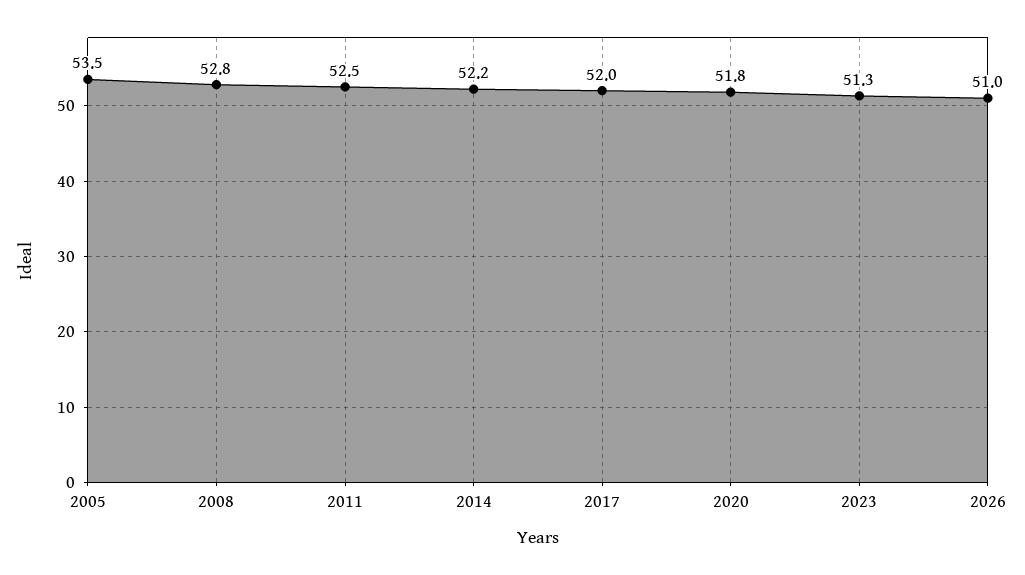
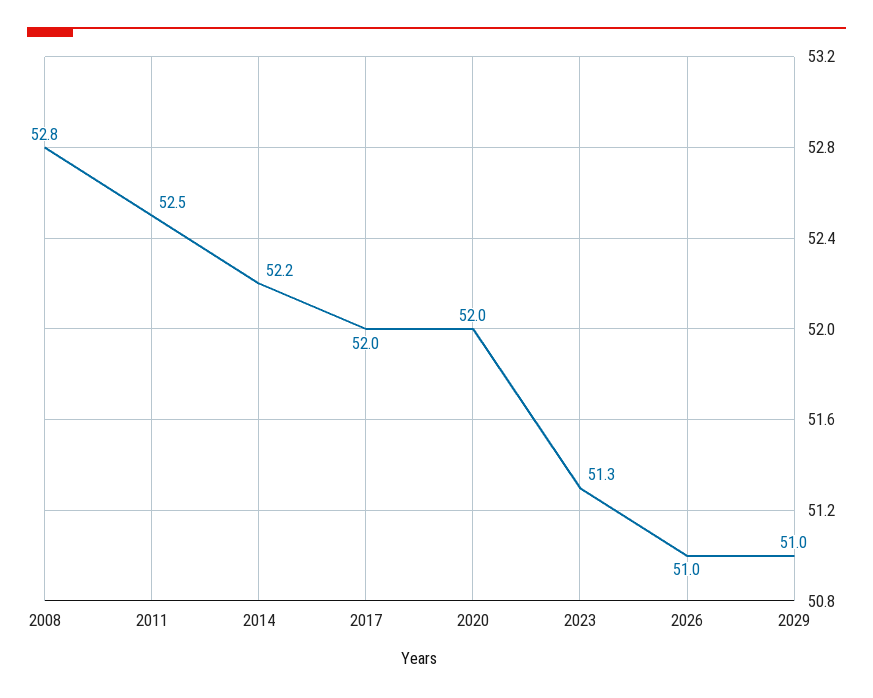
2005: 53.5 -> none
2020: 51.8 -> 52
2029: none -> 51

